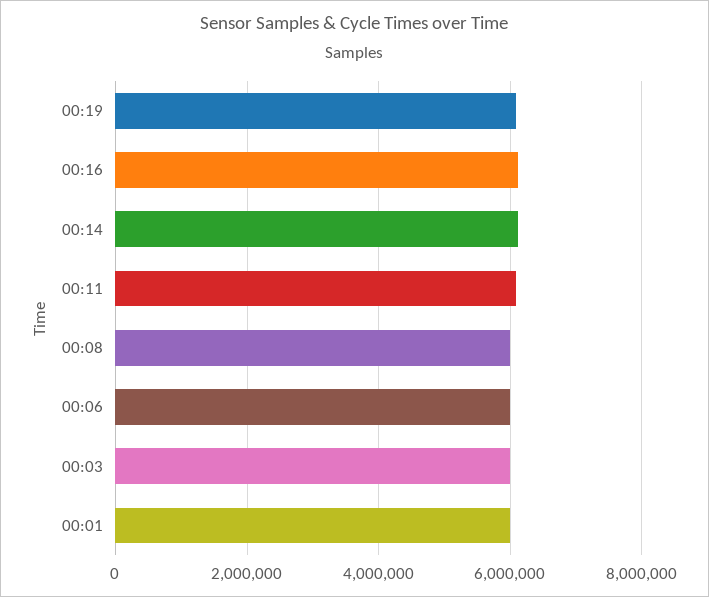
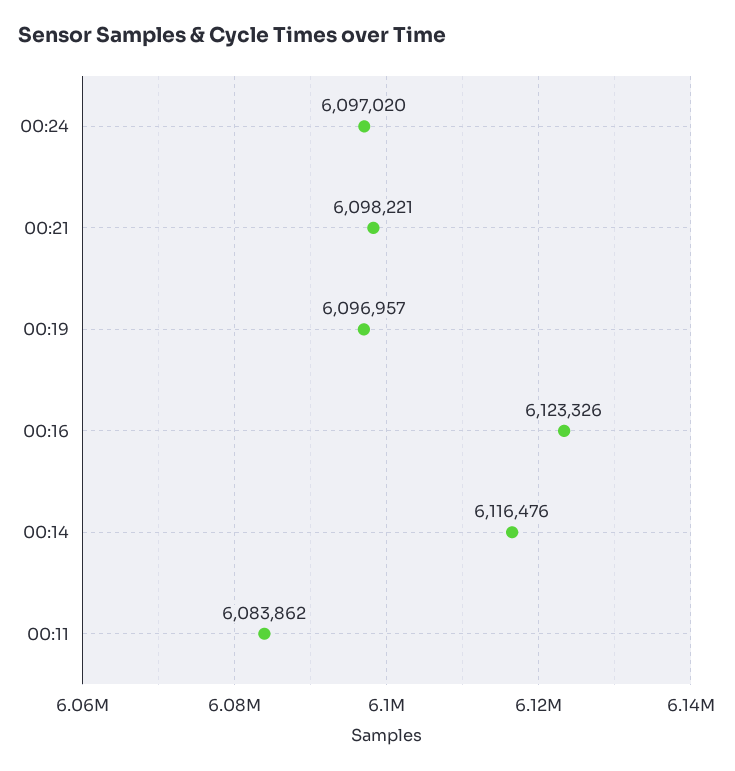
00:08: 6000000 -> none
00:06: 6000000 -> none
00:03: 6000000 -> none
00:01: 6000000 -> none
00:24: none -> 6097020
00:21: none -> 6098221

